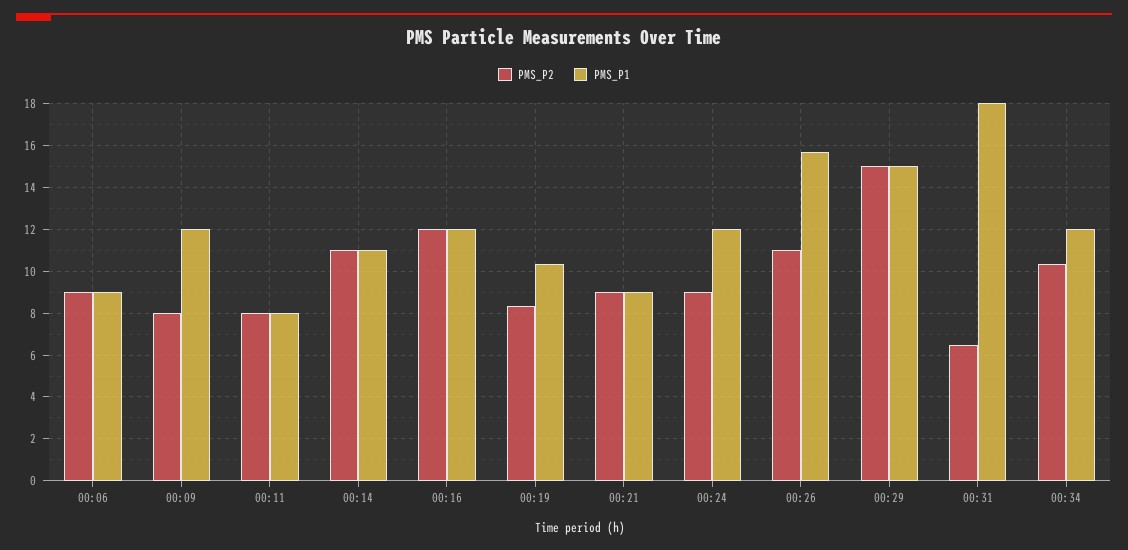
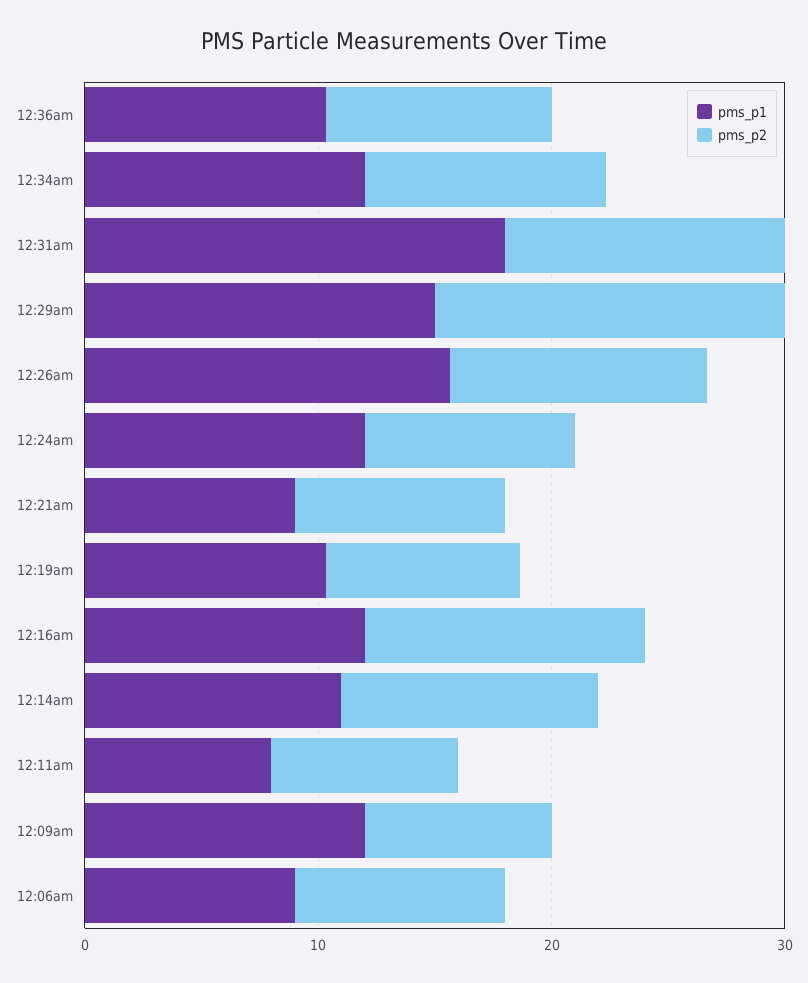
PMS_P2, 00:31: 6.5 -> 12
PMS_P1, 12:36am: none -> 10
PMS_P2, 12:36am: none -> 10

